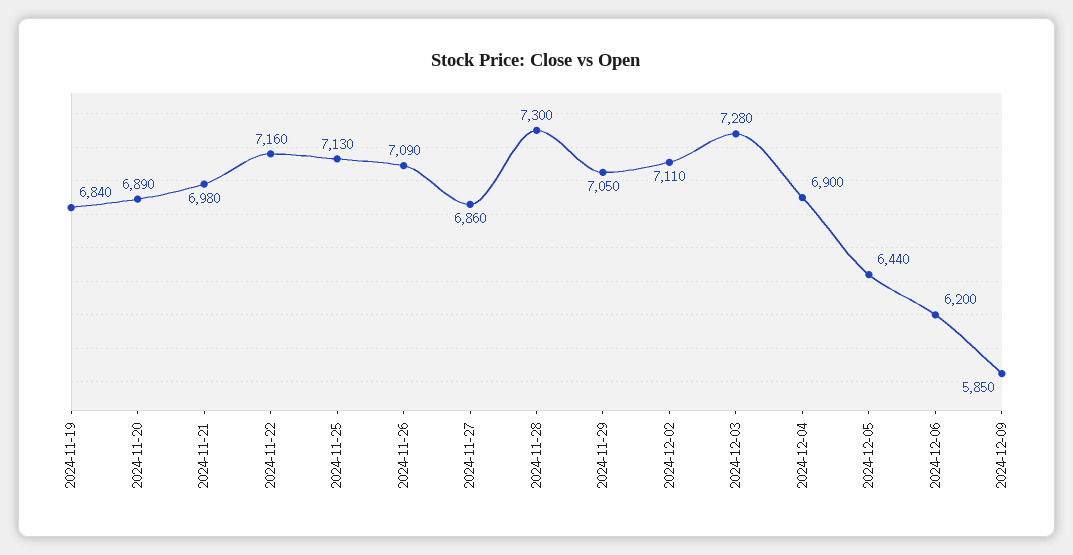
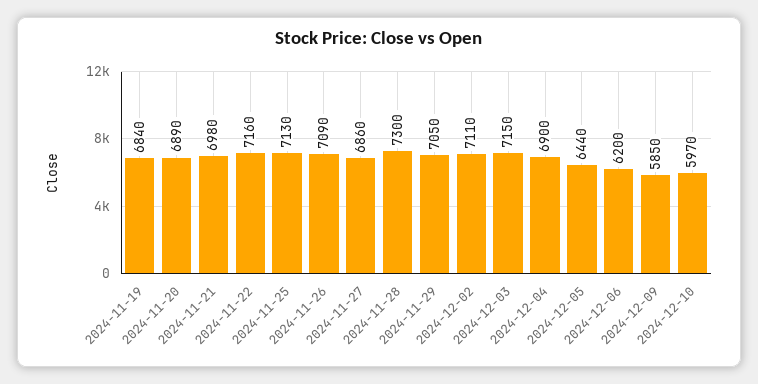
2024-12-03: 7280 -> 7150
2024-12-10: none -> 5970

